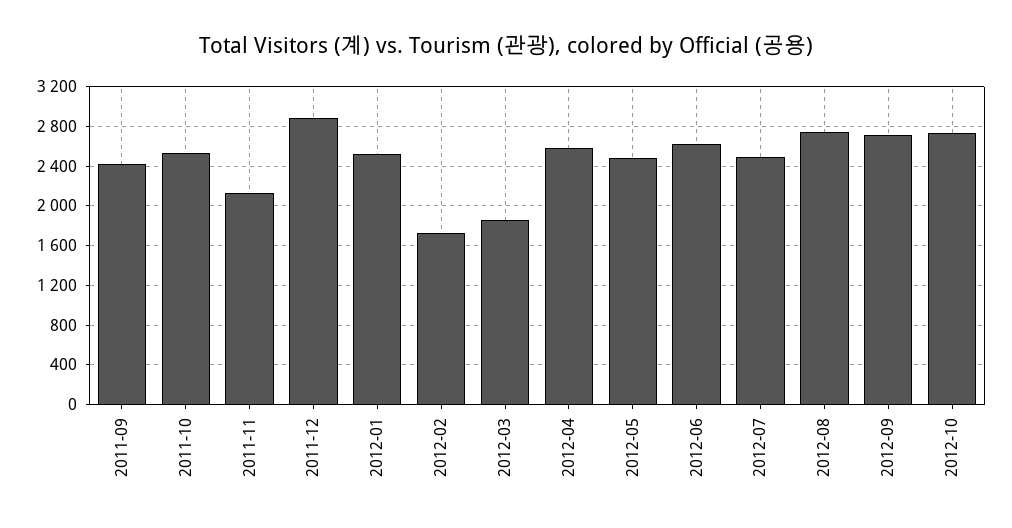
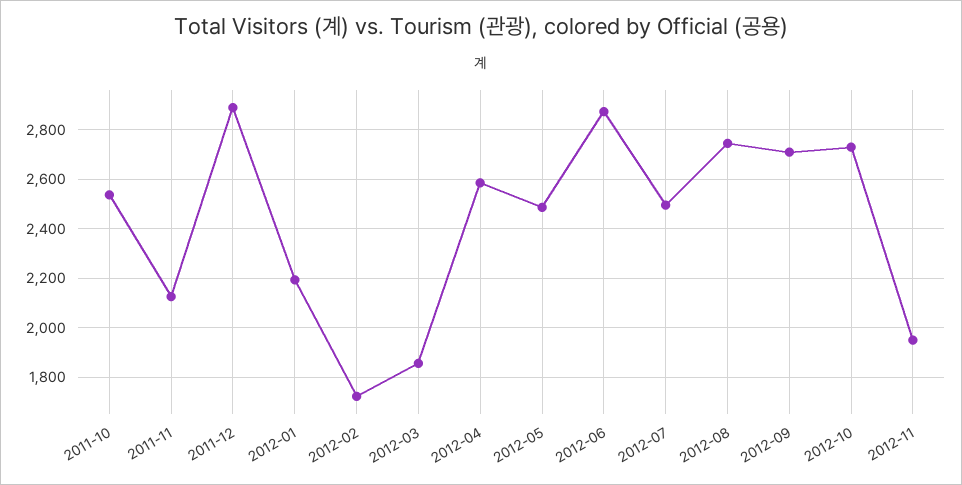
2011-09: 2400 -> none
2012-01: 2500 -> 2200
2012-06: 2600 -> 2875
2012-11: none -> 1950

